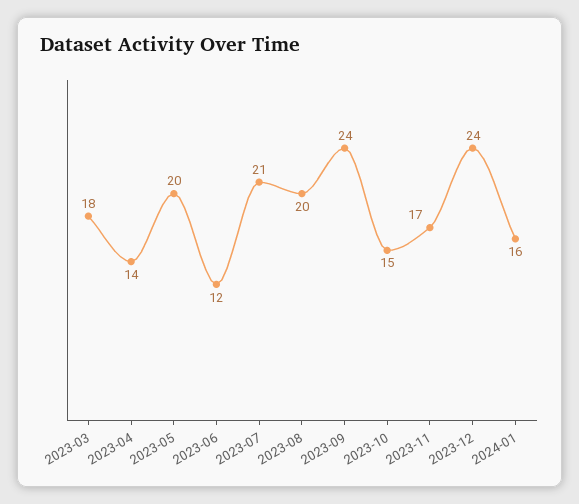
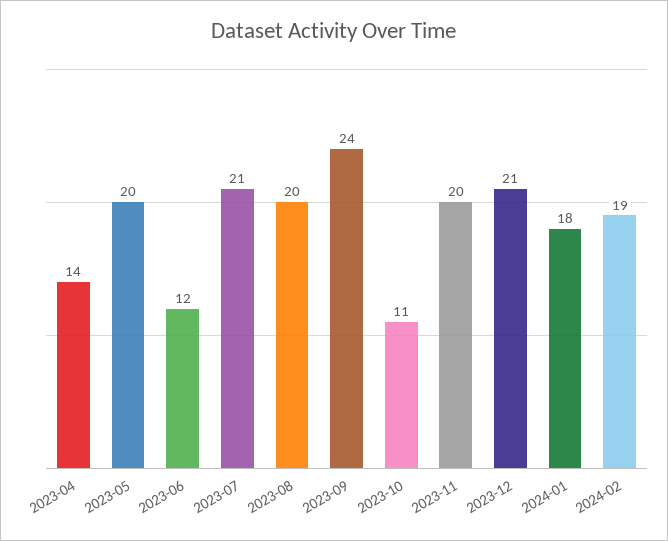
2023-03: 18 -> none
2023-10: 15 -> 11
2023-11: 17 -> 20
2023-12: 24 -> 21
2024-01: 16 -> 18
2024-02: none -> 19

